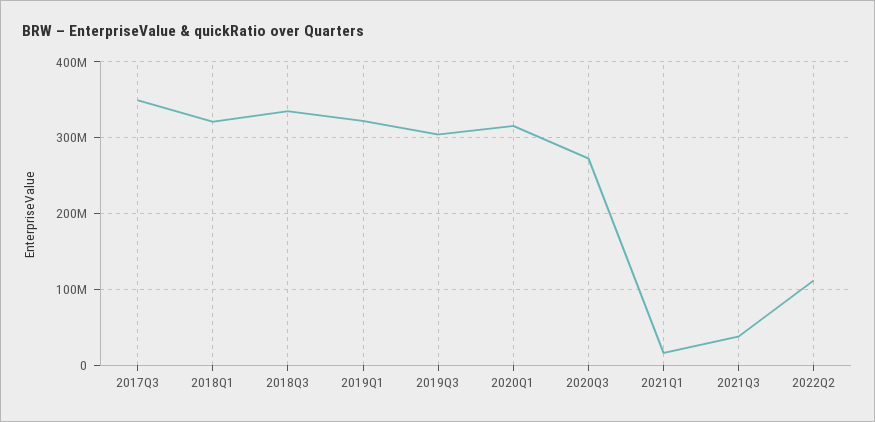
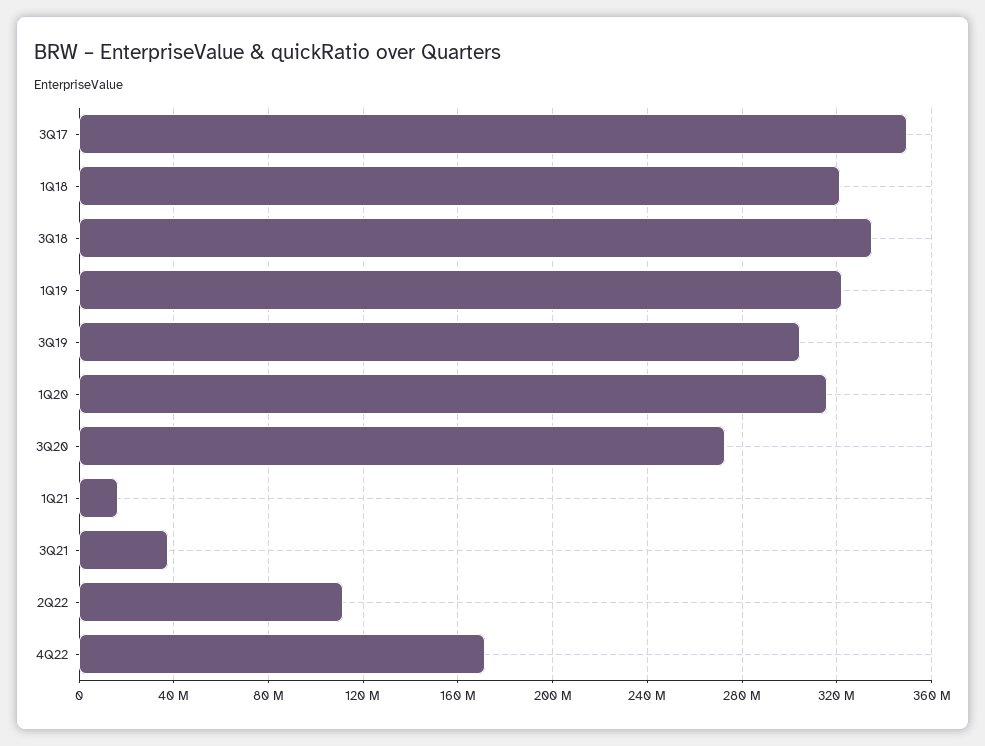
4Q22: none -> 170000000

